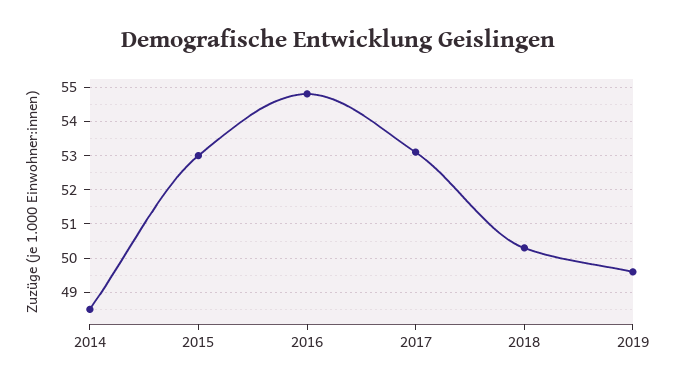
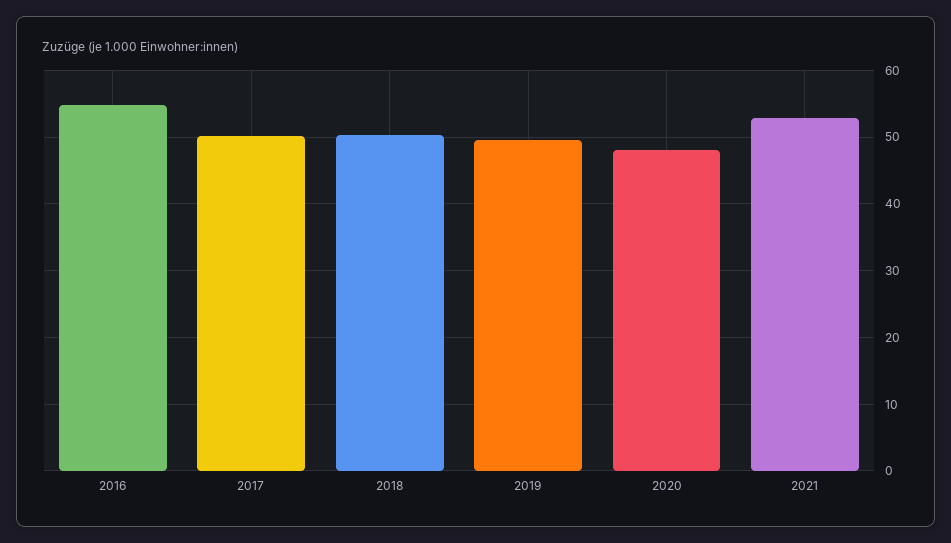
2014: 48.5 -> none
2015: 53 -> none
2017: 53 -> 50
2020: none -> 48
2021: none -> 53

